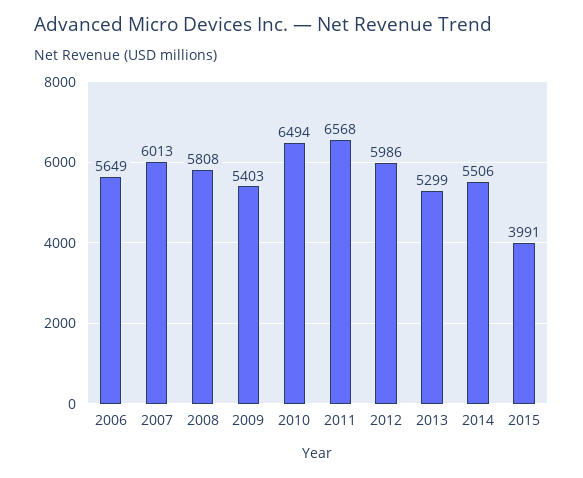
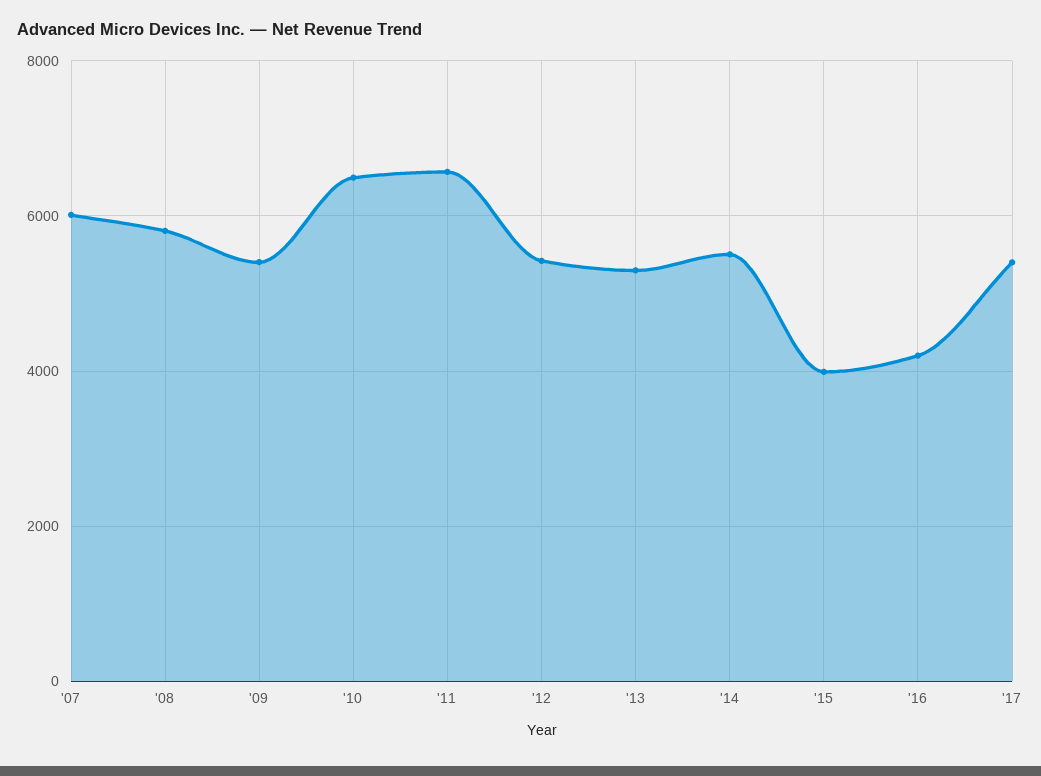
2006: 5649 -> none
2012: 5986 -> 5400
'16: none -> 4200
'17: none -> 5400

